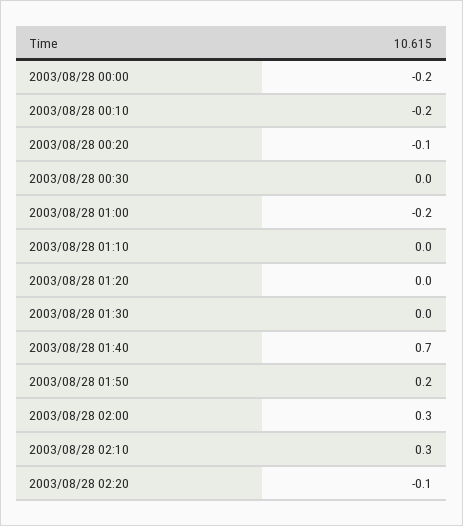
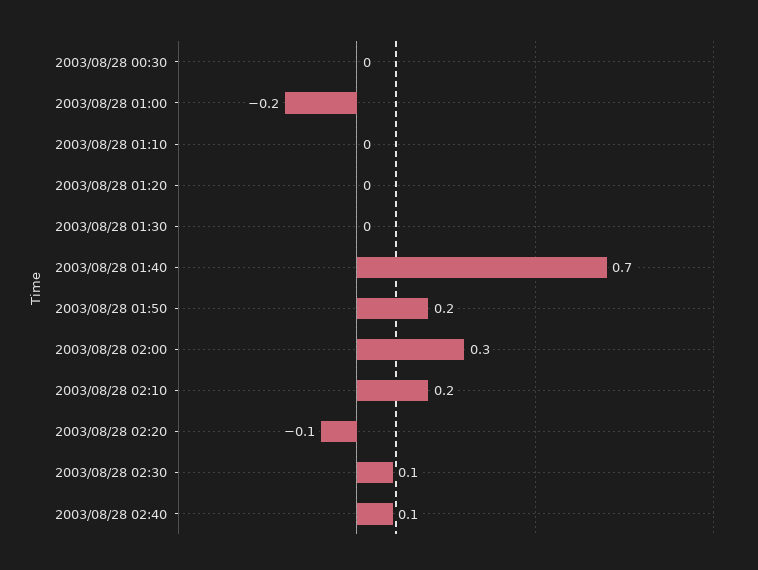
2003/08/28 00:00: -0.2 -> none
2003/08/28 00:10: -0.2 -> none
2003/08/28 00:20: -0.1 -> none
2003/08/28 02:10: 0.3 -> 0.2
2003/08/28 02:30: none -> 0.1
2003/08/28 02:40: none -> 0.1

